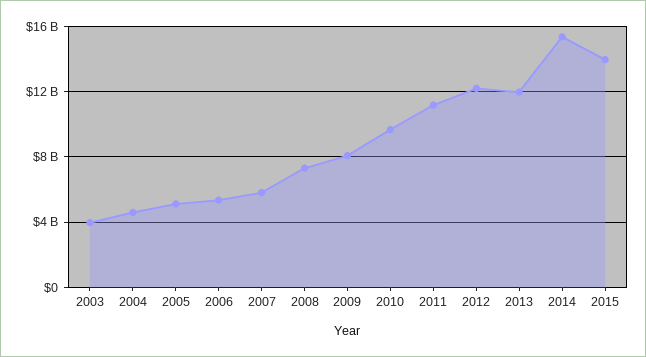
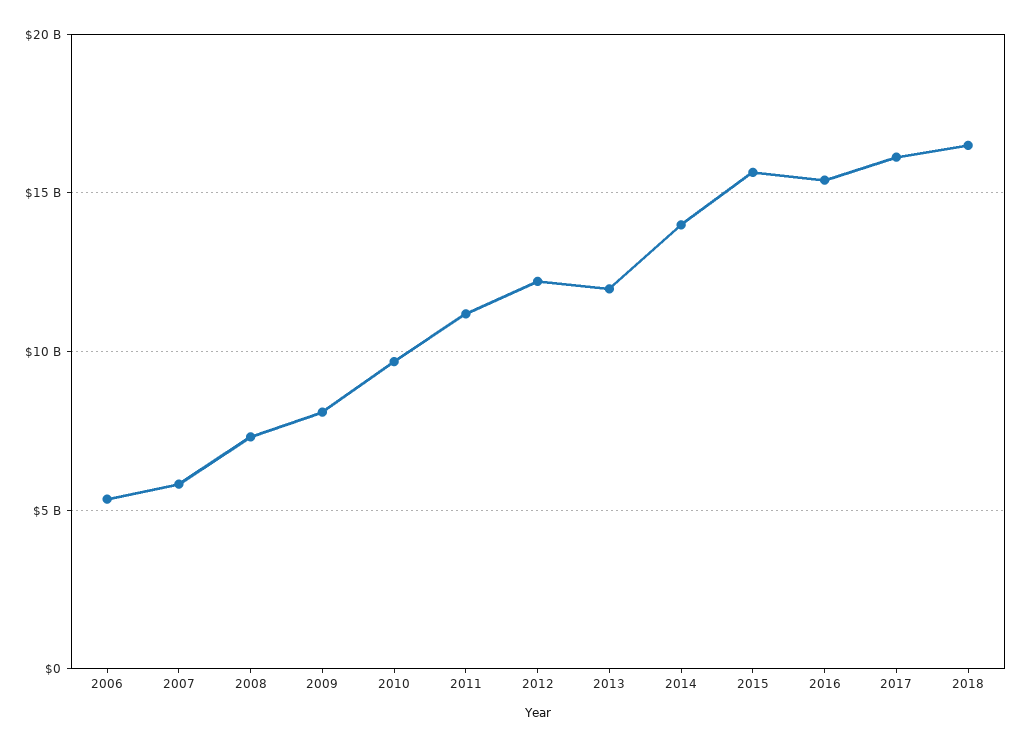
2003: 4000000000 -> none
2004: 4500000000 -> none
2005: 5000000000 -> none
2014: 15500000000 -> 14000000000
2015: 14000000000 -> 15500000000
2016: none -> 15500000000
2017: none -> 16000000000
2018: none -> 16500000000

